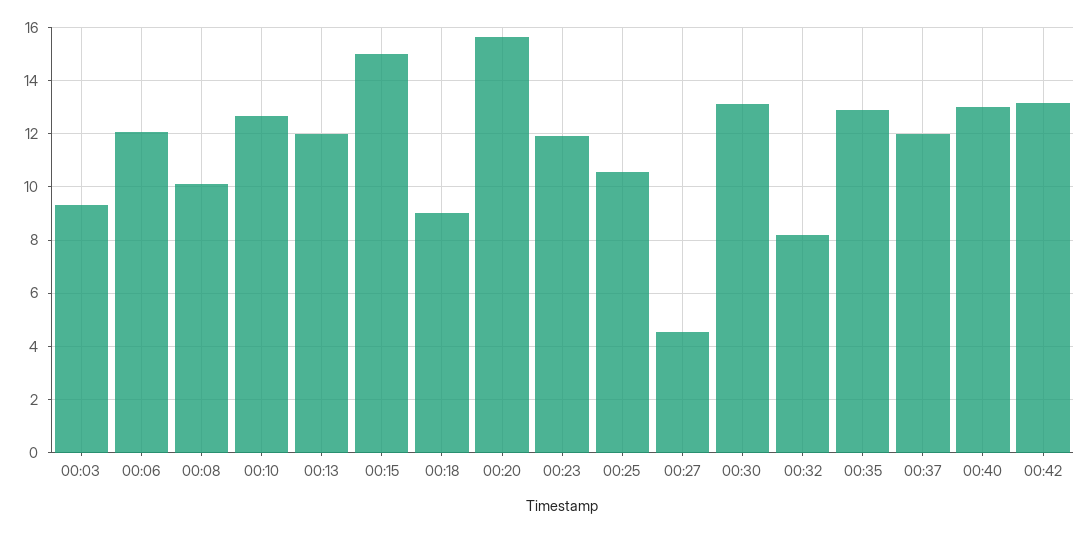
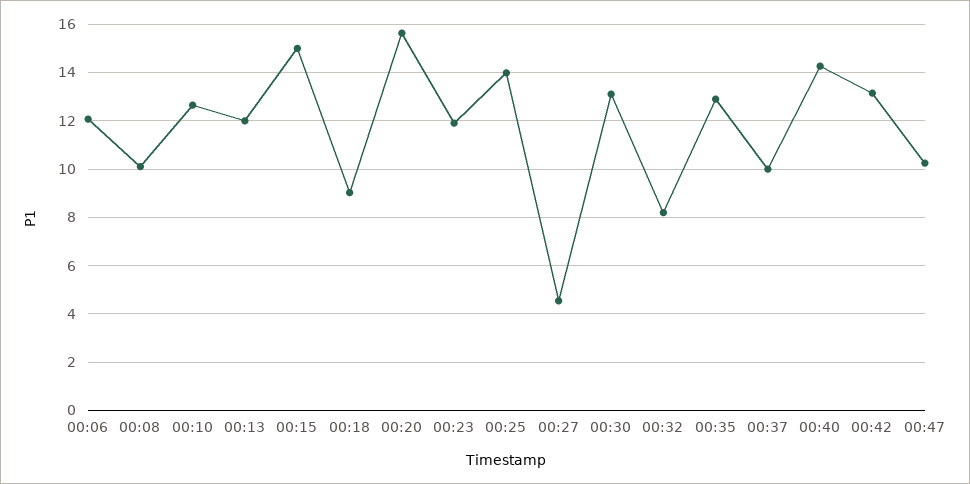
00:03: 9.25 -> none
00:25: 10.5 -> 14
00:37: 12 -> 10
00:40: 13 -> 14.25
00:47: none -> 10.25

